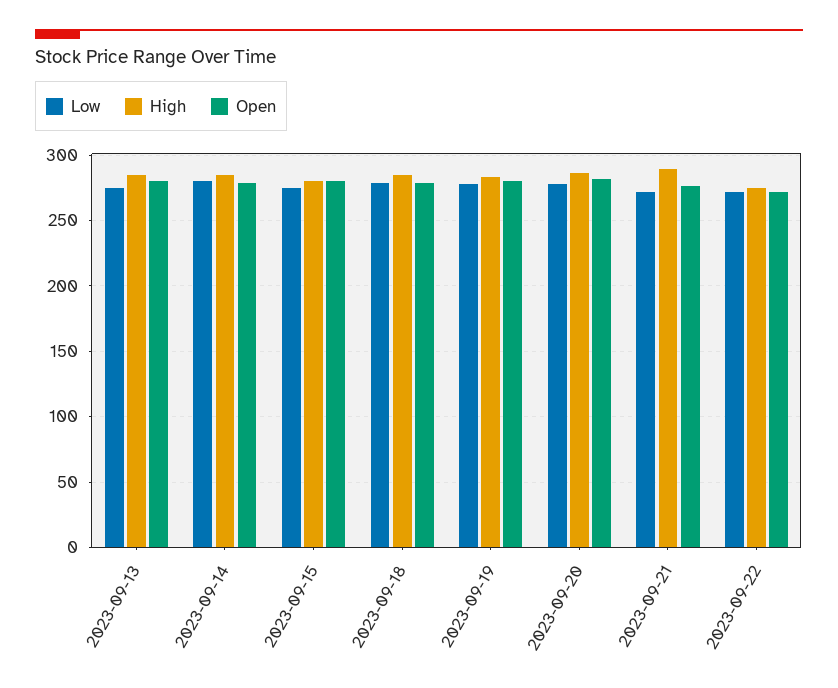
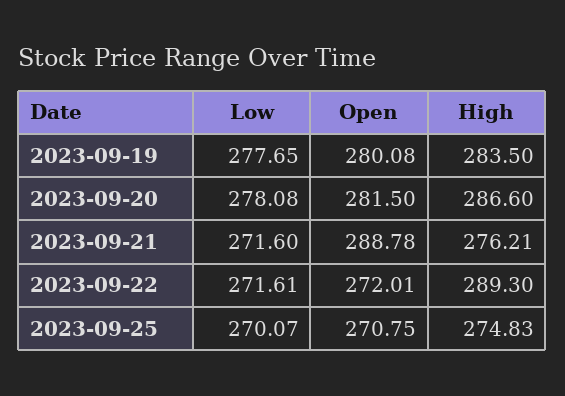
Low, 2023-09-13: 275 -> none
High, 2023-09-13: 285 -> none
Open, 2023-09-13: 280 -> none
Low, 2023-09-14: 280 -> none
High, 2023-09-14: 285 -> none
Open, 2023-09-14: 280 -> none
Low, 2023-09-15: 275 -> none
High, 2023-09-15: 280 -> none
Open, 2023-09-15: 280 -> none
Low, 2023-09-18: 280 -> none
High, 2023-09-18: 285 -> none
Open, 2023-09-18: 280 -> none
High, 2023-09-21: 290 -> 276.21
Open, 2023-09-21: 275 -> 288.78
High, 2023-09-22: 275 -> 289.3
Low, 2023-09-25: none -> 270.07
Open, 2023-09-25: none -> 270.75
High, 2023-09-25: none -> 274.83

